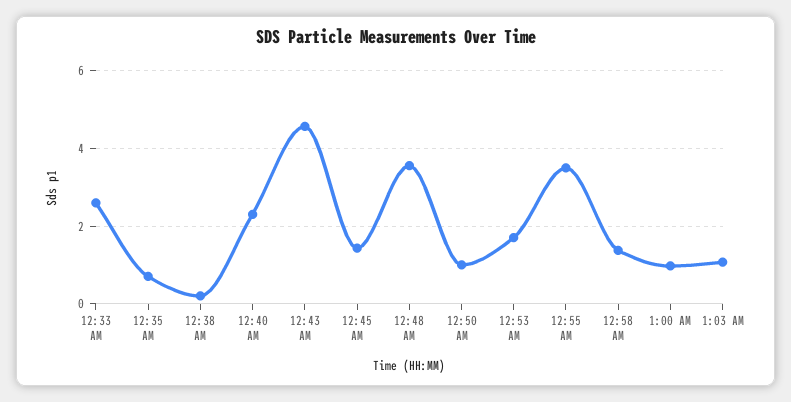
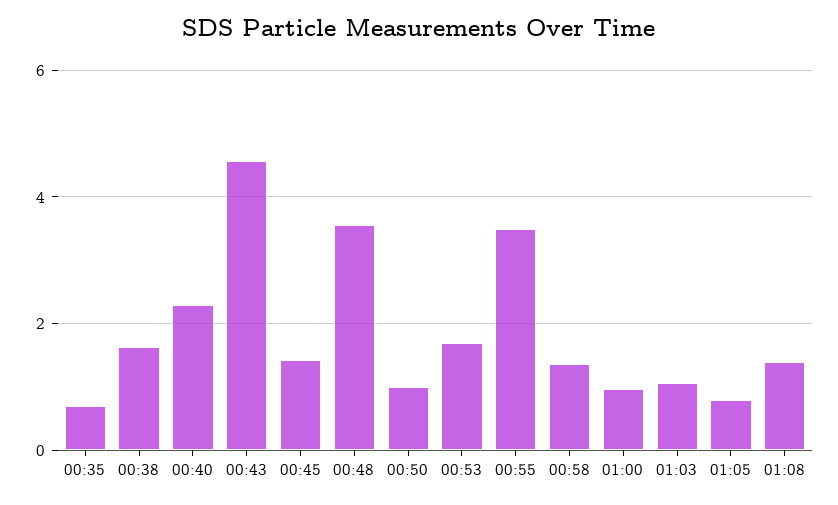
12:33 AM: 2.6 -> none
12:38 AM: 0.2 -> 1.6
01:05: none -> 0.8
01:08: none -> 1.4

